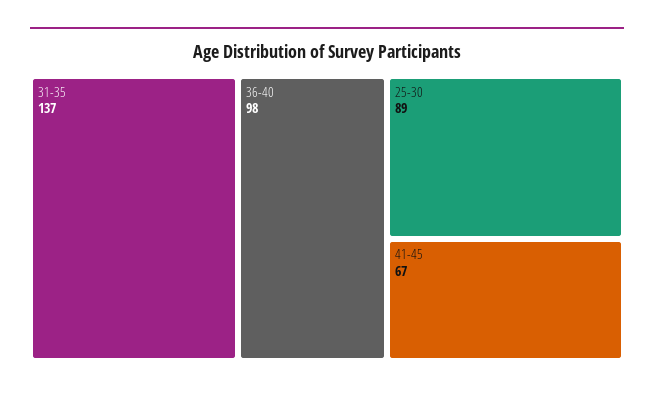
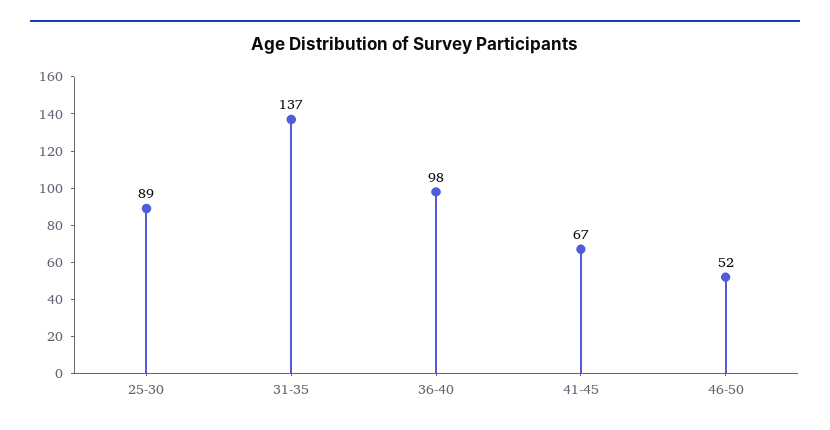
46-50: none -> 52

